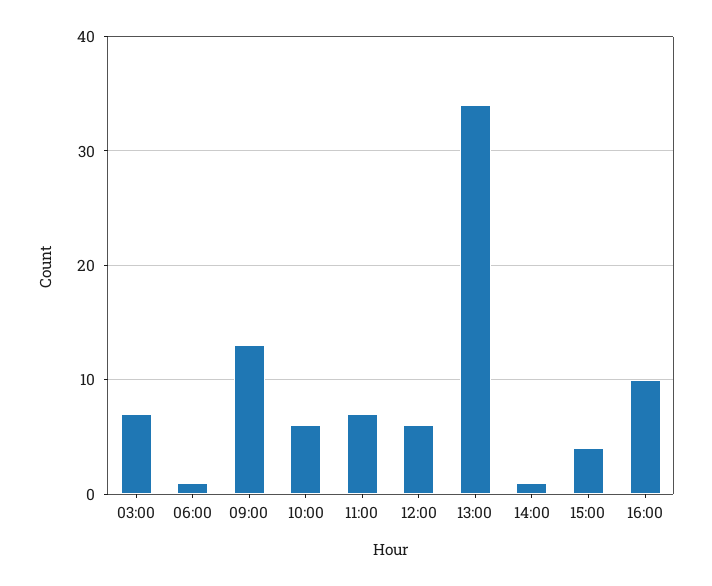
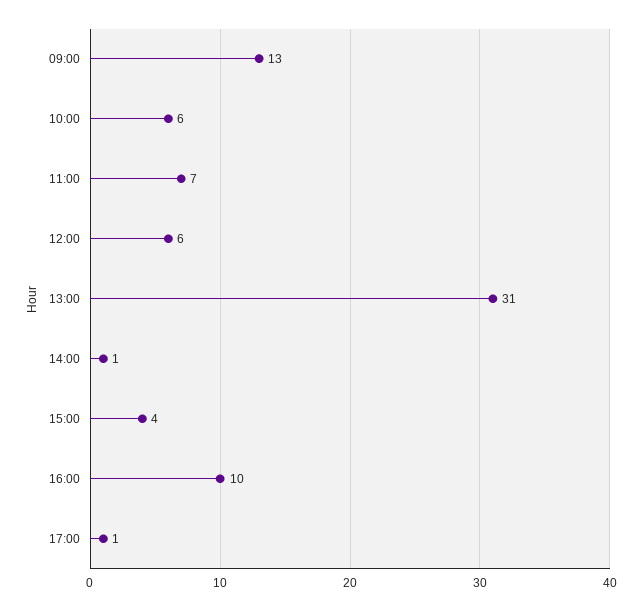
03:00: 7 -> none
06:00: 1 -> none
13:00: 34 -> 31
17:00: none -> 1

